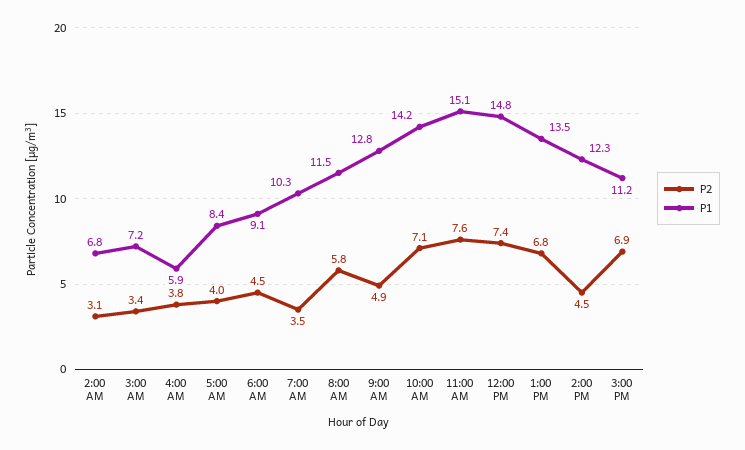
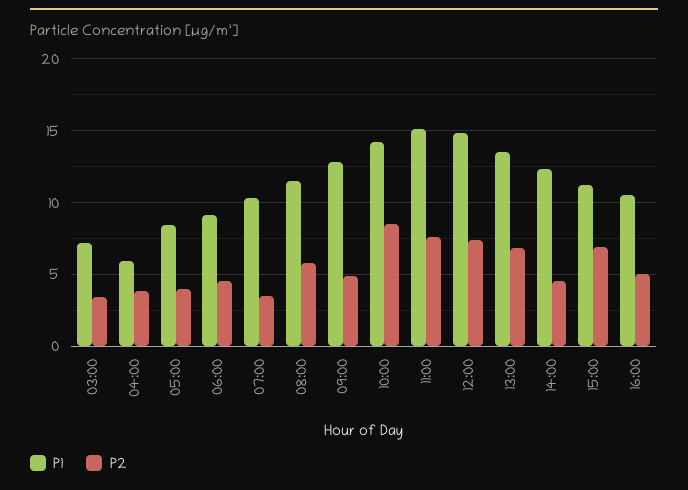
P2, 2:00 AM: 3.1 -> none
P1, 2:00 AM: 6.8 -> none
P2, 10:00 AM: 7.1 -> 8.5
P1, 16:00: none -> 10.5
P2, 16:00: none -> 5

